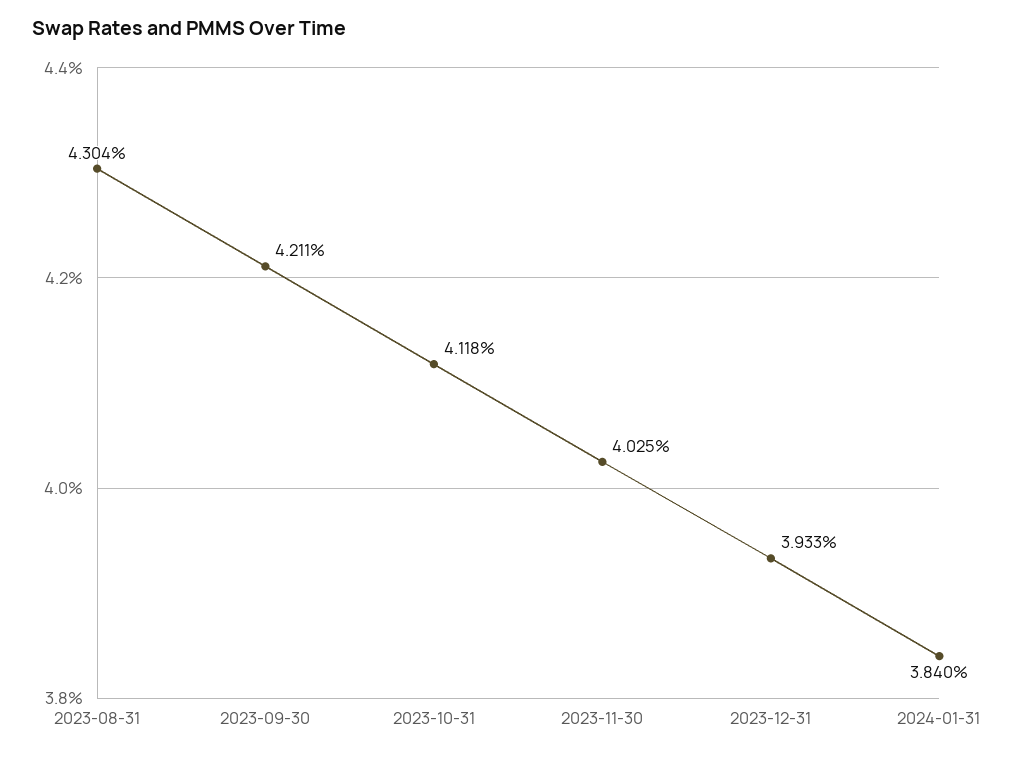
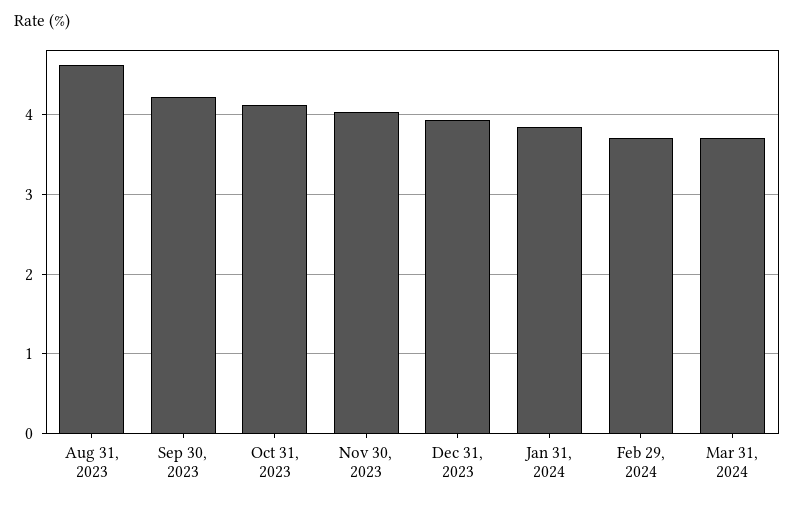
2023-08-31: 4.304 -> 4.6
Feb 29, 2024: none -> 3.7
Mar 31, 2024: none -> 3.7

